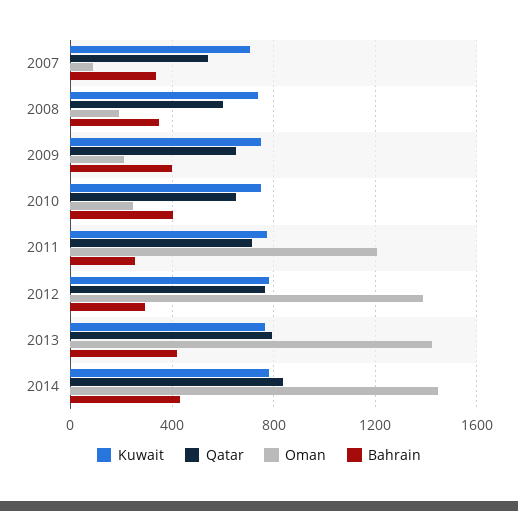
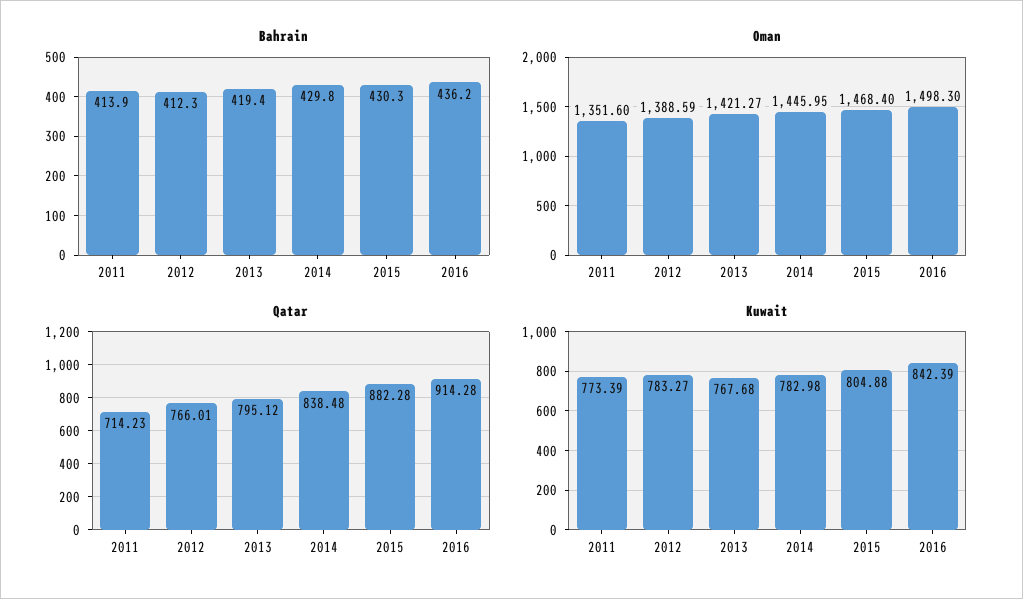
Kuwait, 2007: 700 -> none
Qatar, 2007: 550 -> none
Oman, 2007: 100 -> none
Bahrain, 2007: 350 -> none
Kuwait, 2008: 750 -> none
Qatar, 2008: 600 -> none
Oman, 2008: 200 -> none
Bahrain, 2008: 350 -> none
Kuwait, 2009: 750 -> none
Qatar, 2009: 650 -> none
Oman, 2009: 200 -> none
Bahrain, 2009: 400 -> none
Kuwait, 2010: 750 -> none
Qatar, 2010: 650 -> none
Oman, 2010: 250 -> none
Bahrain, 2010: 400 -> none
Oman, 2011: 1200 -> 1351.6
Bahrain, 2011: 250 -> 413.9
Bahrain, 2012: 300 -> 412.3
Bahrain, 2015: none -> 430.3
Bahrain, 2016: none -> 436.2
Oman, 2015: none -> 1468.4
Oman, 2016: none -> 1498.3
Qatar, 2015: none -> 882.28
Qatar, 2016: none -> 914.28
Kuwait, 2015: none -> 804.88
Kuwait, 2016: none -> 842.39

